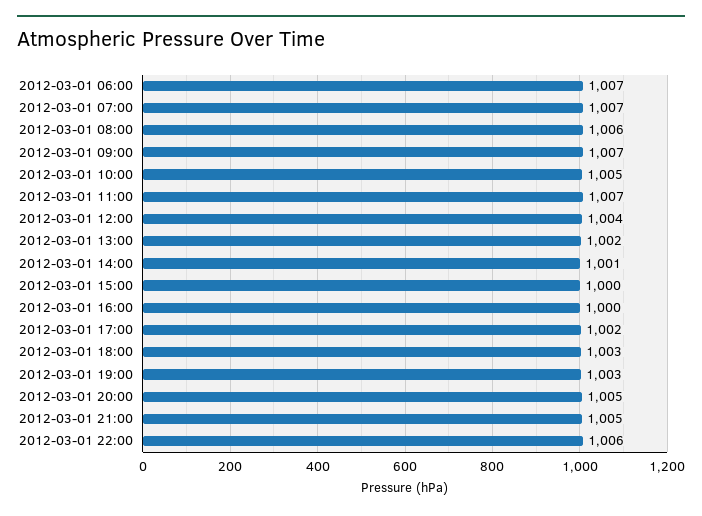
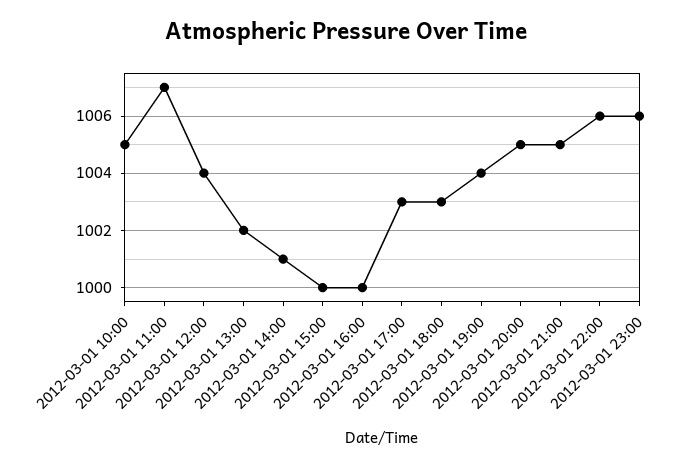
2012-03-01 06:00: 1007 -> none
2012-03-01 07:00: 1007 -> none
2012-03-01 08:00: 1006 -> none
2012-03-01 09:00: 1007 -> none
2012-03-01 17:00: 1002 -> 1003
2012-03-01 19:00: 1003 -> 1004
2012-03-01 23:00: none -> 1006

